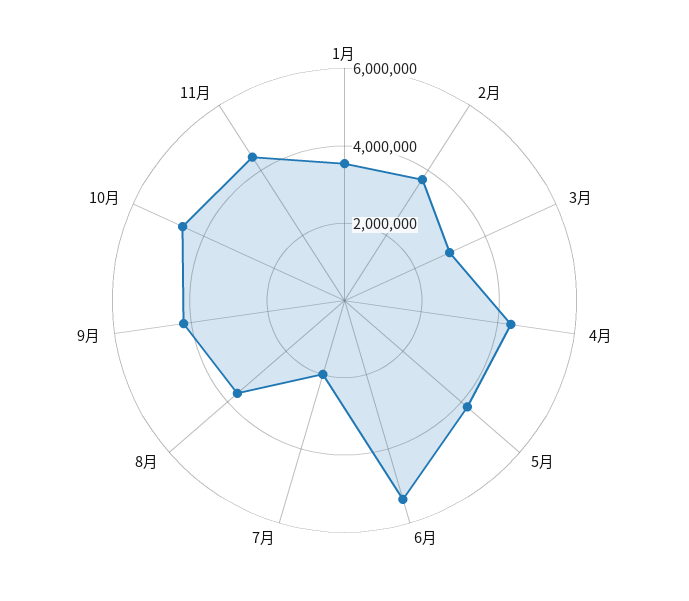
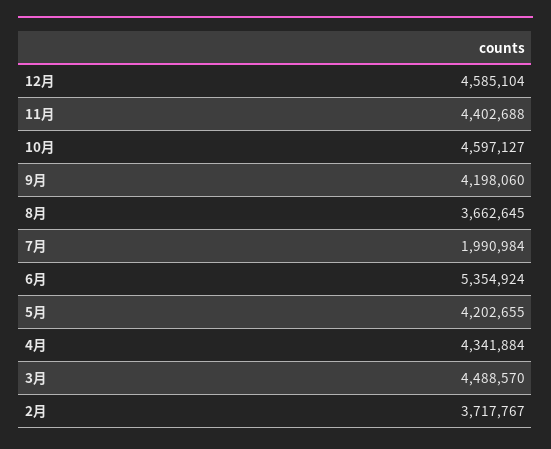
1月: 3500000 -> none
3月: 3000000 -> 4488570
12月: none -> 4585104

